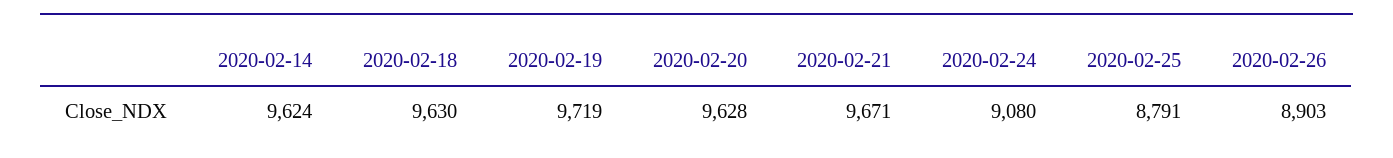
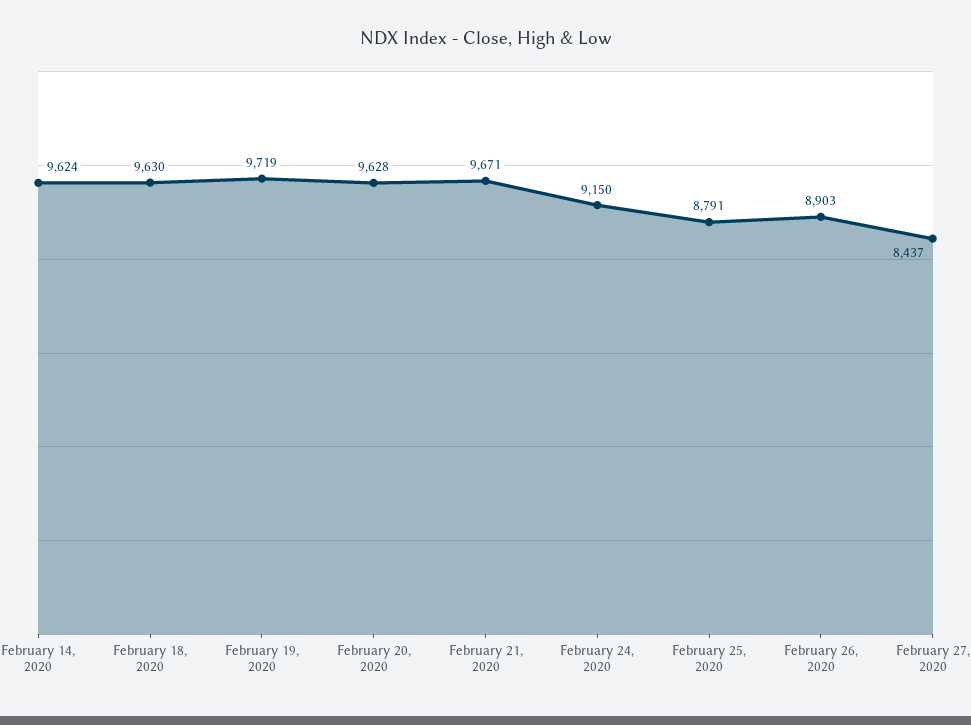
2020-02-24: 9080 -> 9150
February 27, 2020: none -> 8437

